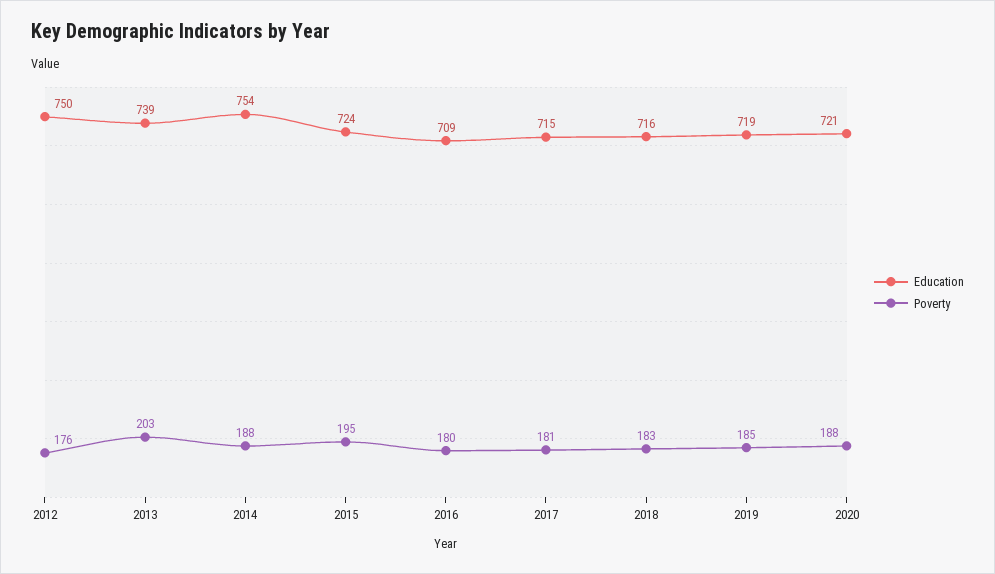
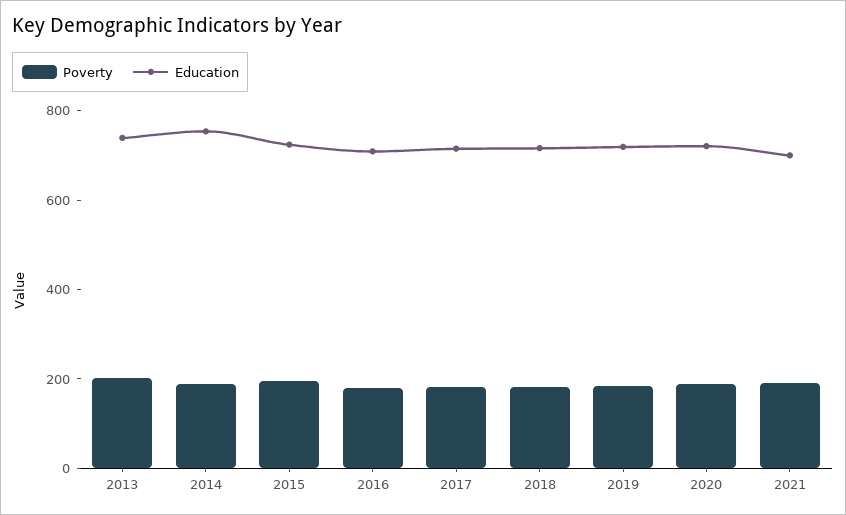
Education, 2012: 750 -> none
Poverty, 2012: 176 -> none
Poverty, 2021: none -> 200
Education, 2021: none -> 700

